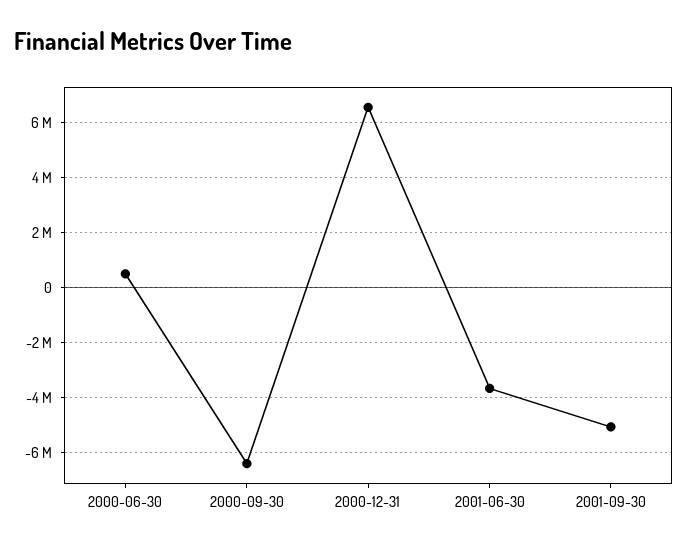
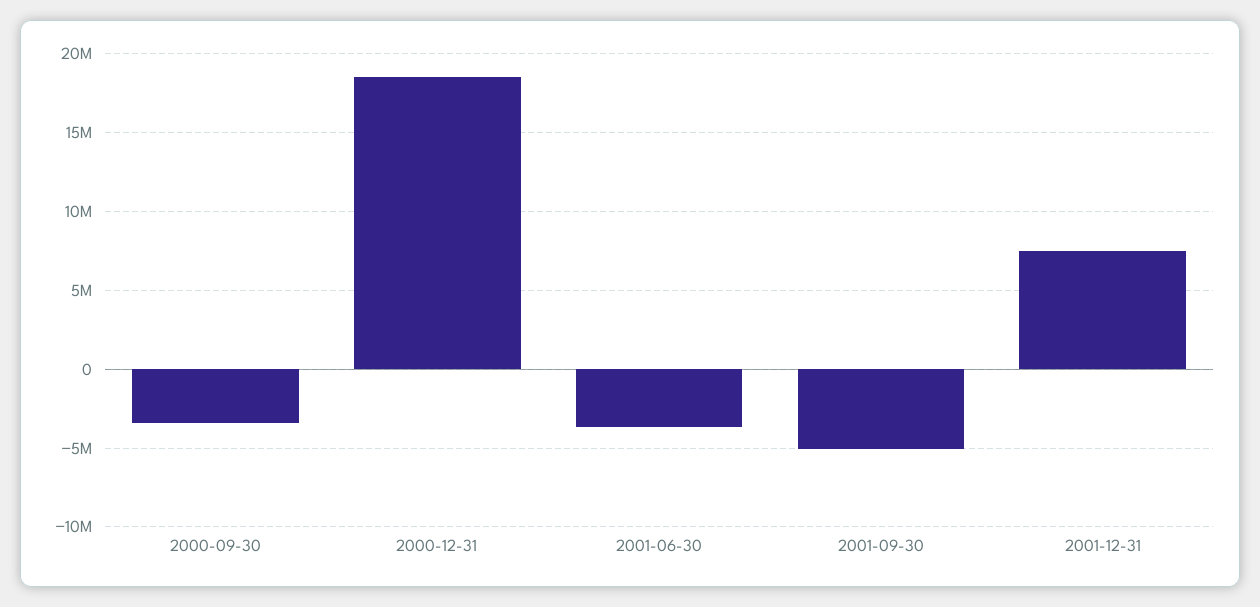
2000-06-30: 500000 -> none
2000-09-30: -6500000 -> -3500000
2000-12-31: 6500000 -> 18500000
2001-12-31: none -> 7500000

